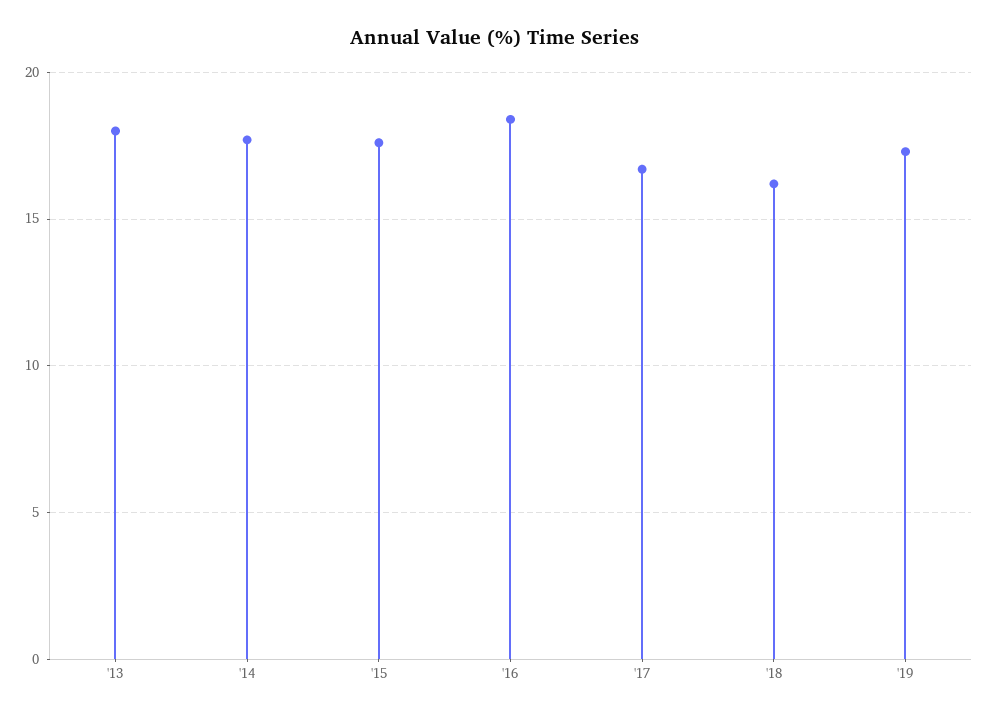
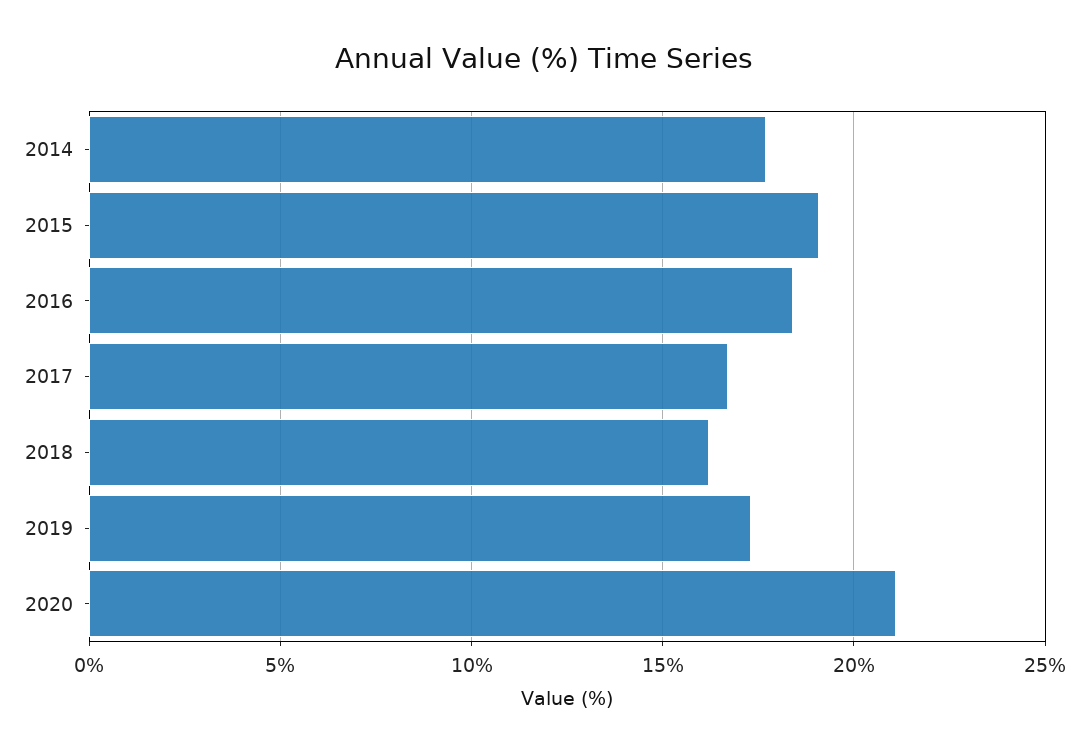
'13: 18 -> none
'15: 17.5 -> 19
2020: none -> 21

